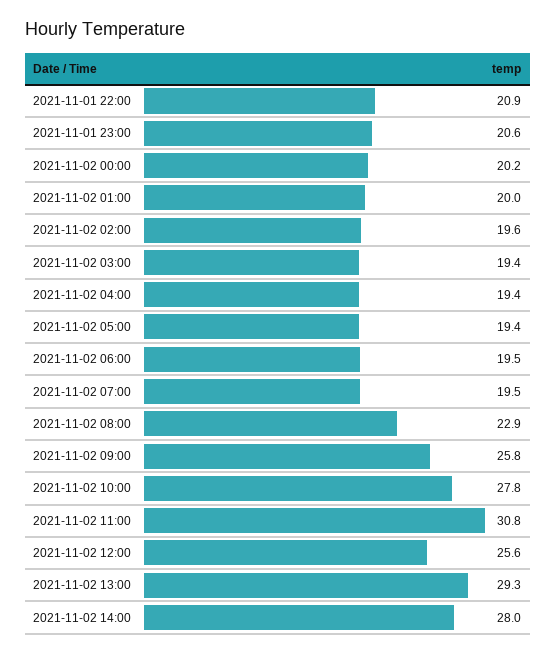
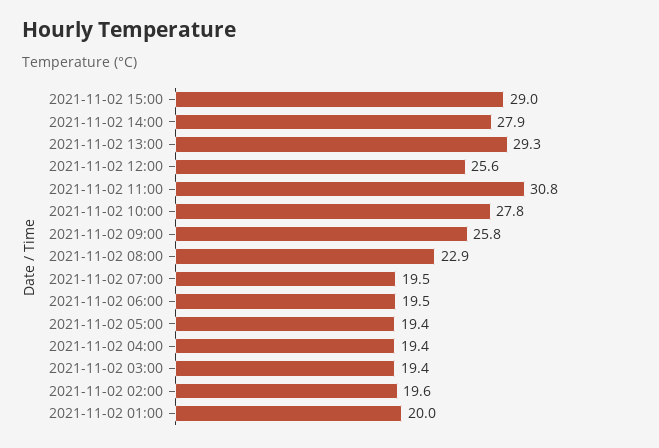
2021-11-01 22:00: 20.9 -> none
2021-11-01 23:00: 20.6 -> none
2021-11-02 00:00: 20.2 -> none
2021-11-02 14:00: 28 -> 27.9
2021-11-02 15:00: none -> 29

